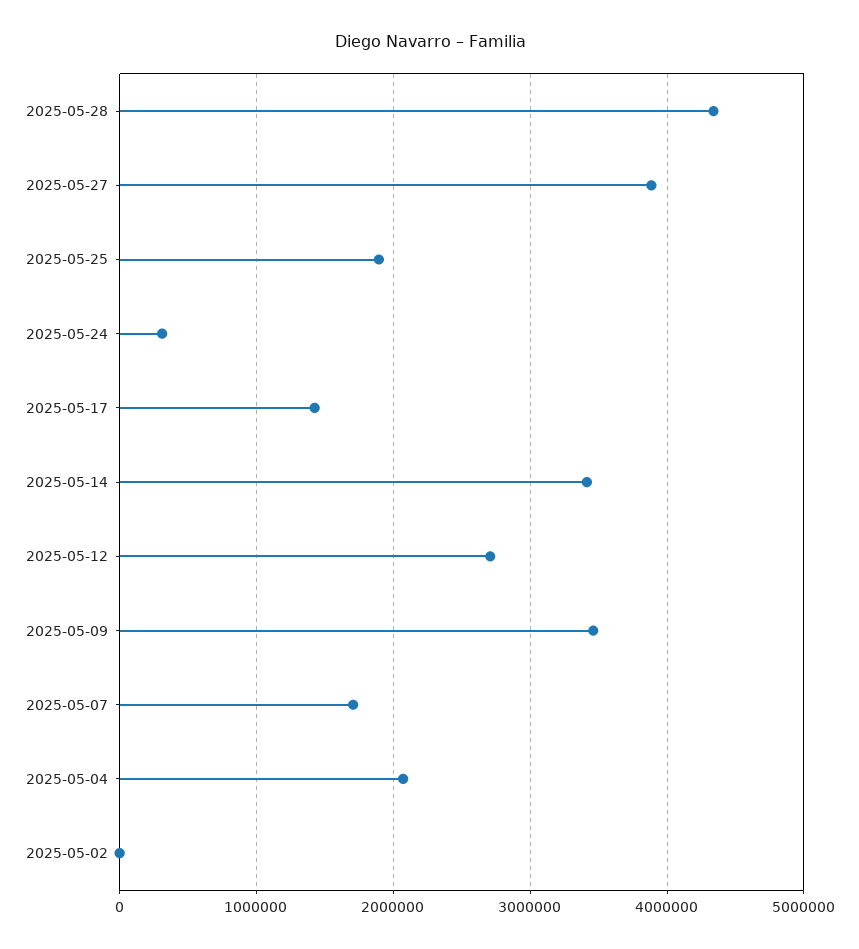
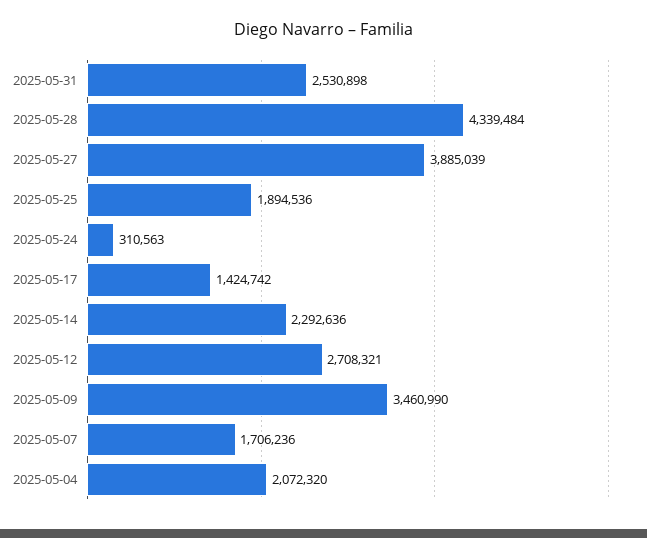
2025-05-14: 3400000 -> 2292636
2025-05-02: 0 -> none
2025-05-31: none -> 2530898

